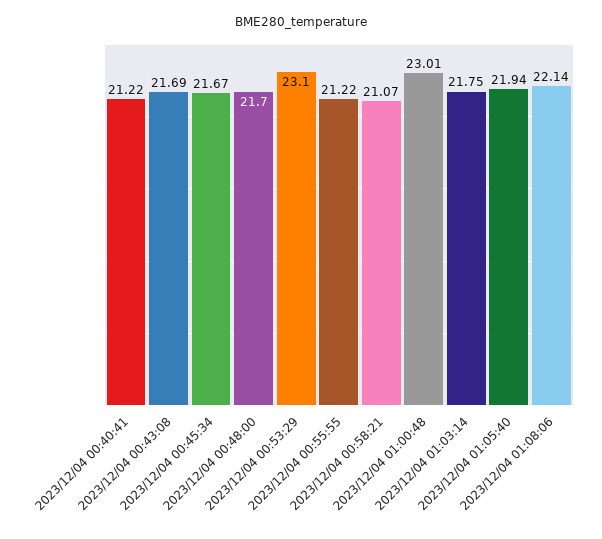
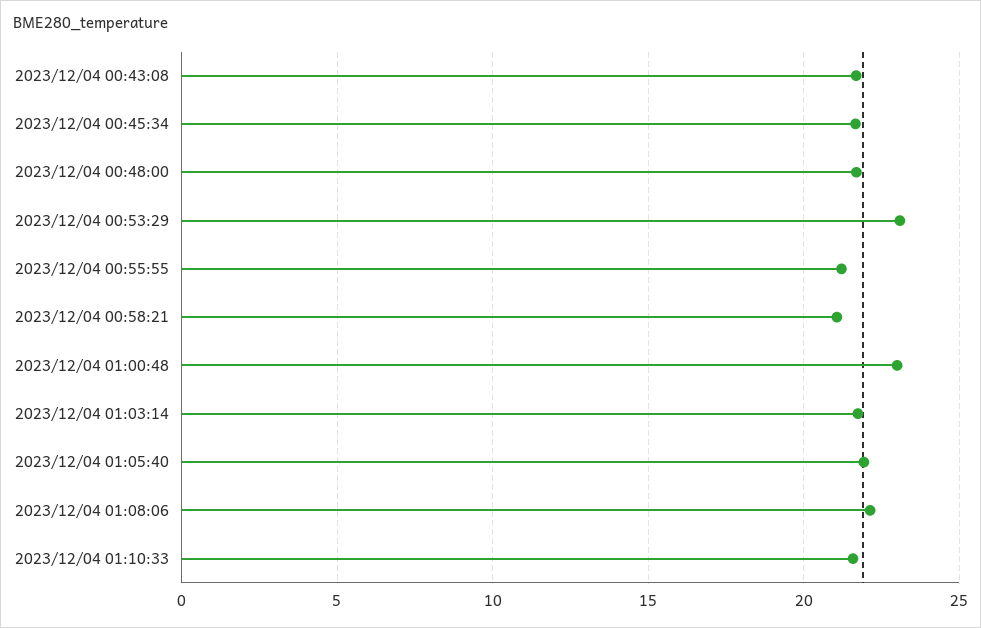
2023/12/04 00:40:41: 21.22 -> none
2023/12/04 01:10:33: none -> 21.5

